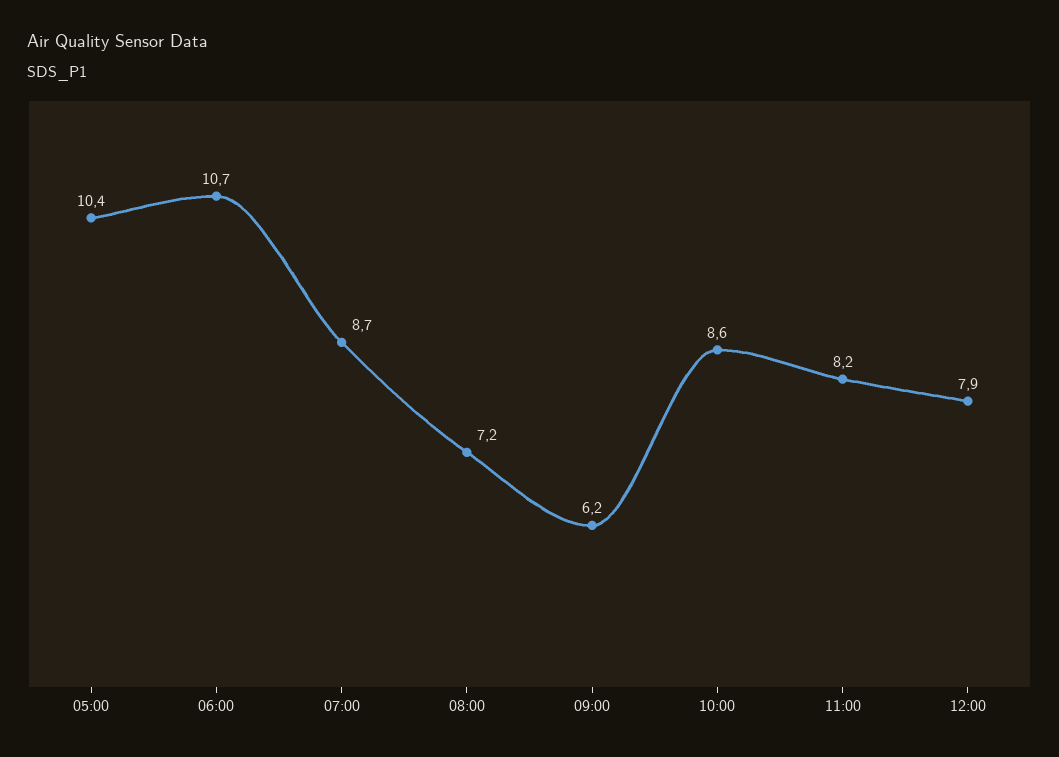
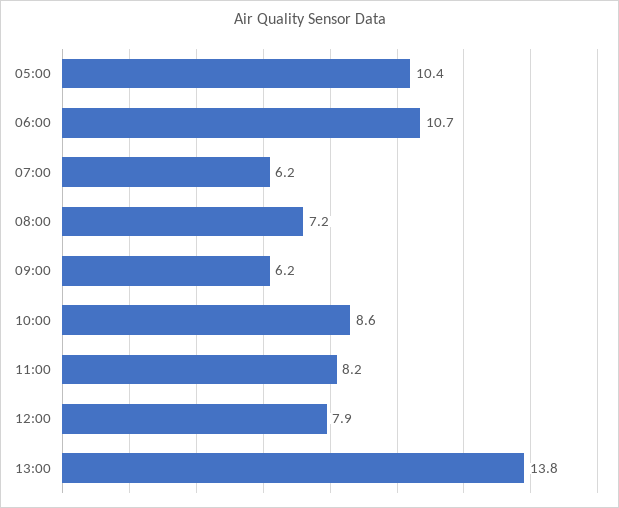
07:00: 8.7 -> 6.2
13:00: none -> 13.8

